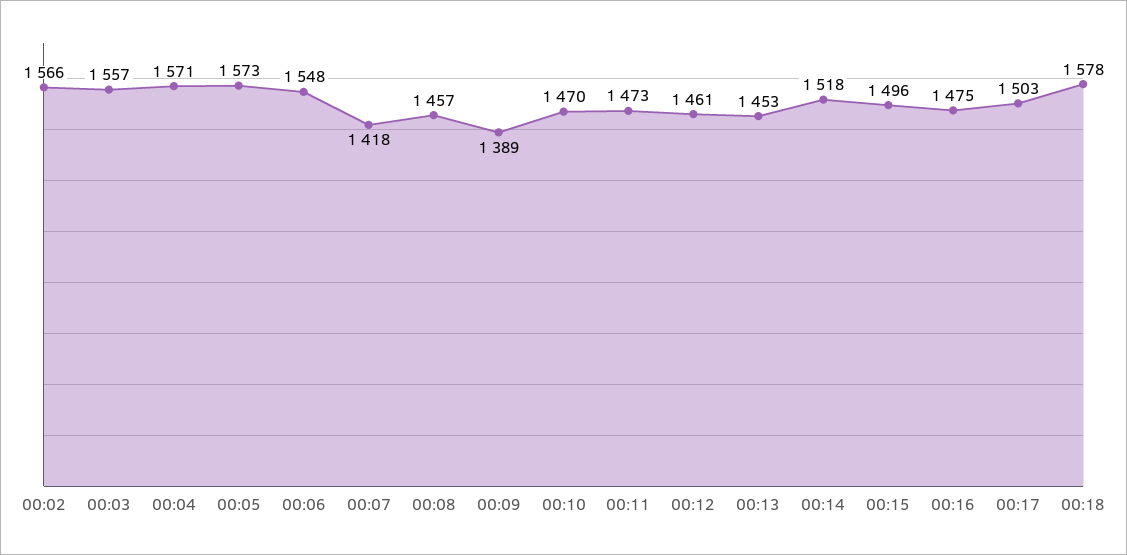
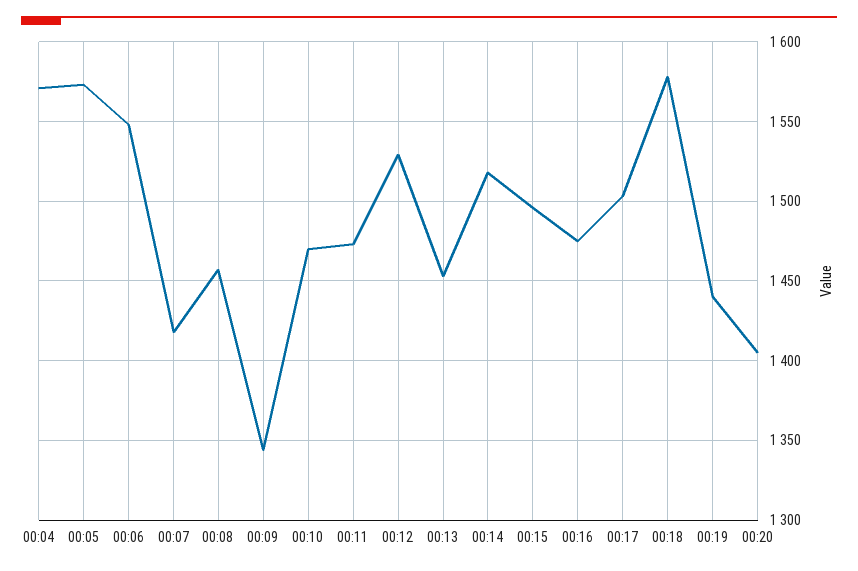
00:02: 1566 -> none
00:03: 1557 -> none
00:09: 1389 -> 1345
00:12: 1461 -> 1530
00:19: none -> 1440
00:20: none -> 1405

